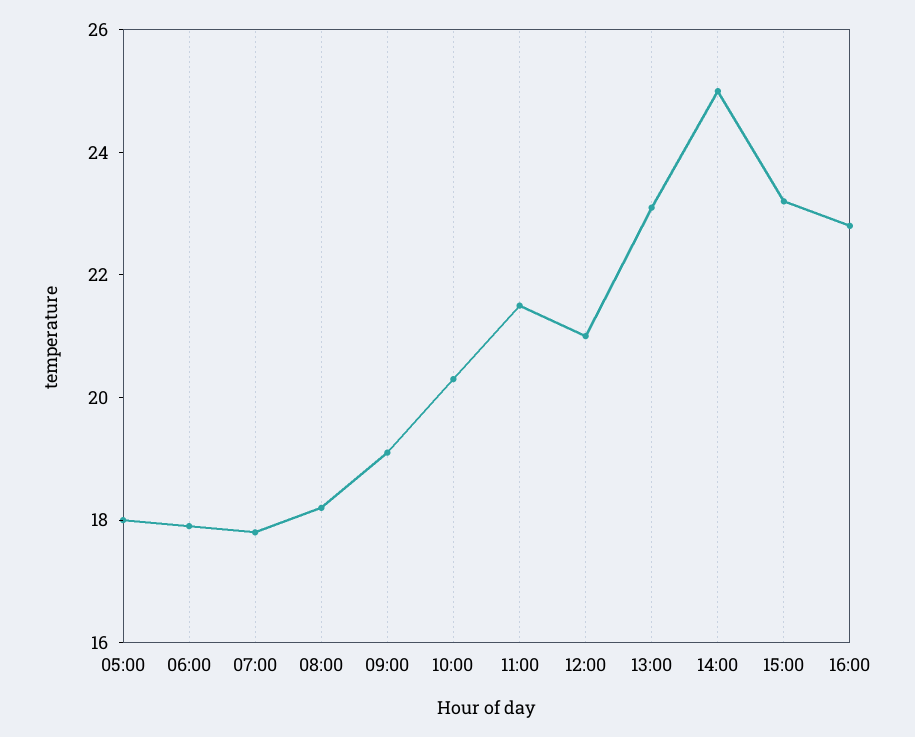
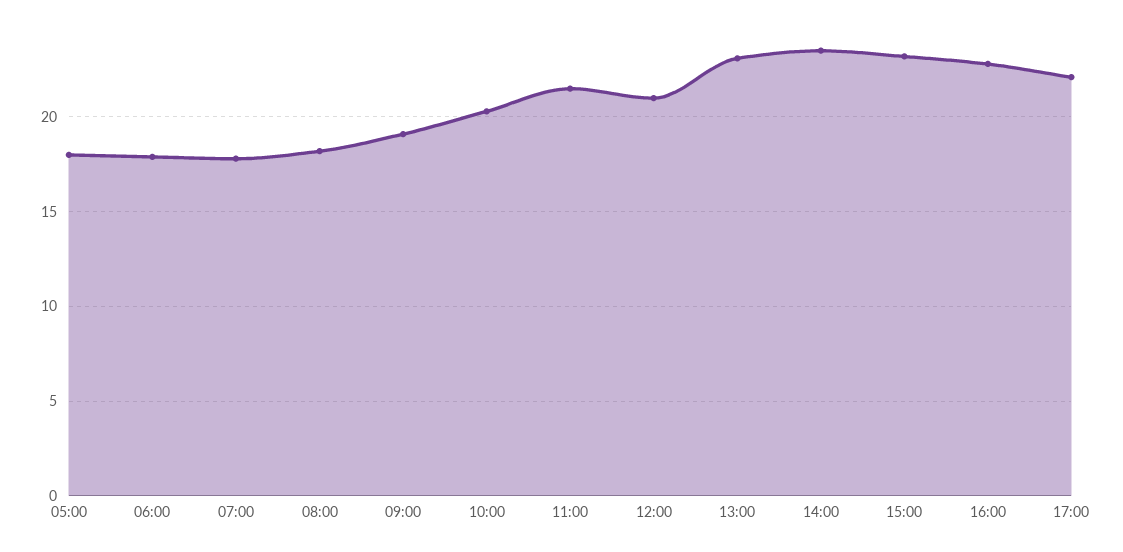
14:00: 25 -> 23.5
17:00: none -> 22

